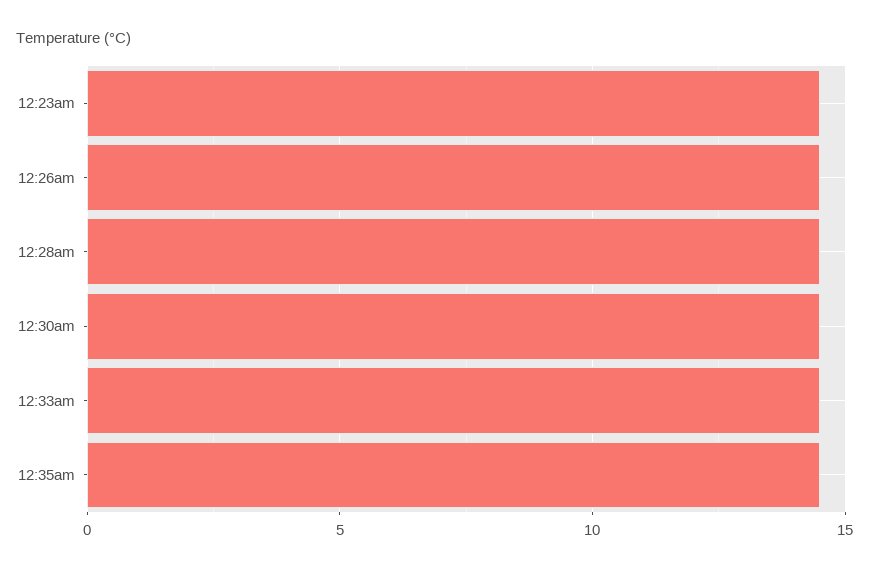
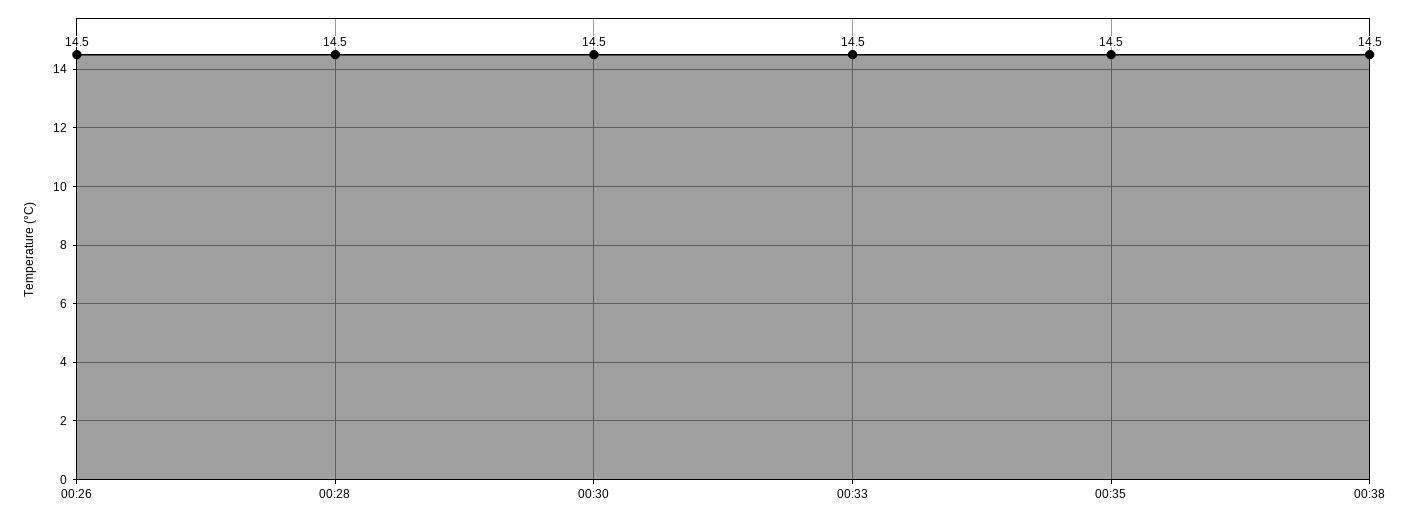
12:23am: 14.5 -> none
00:38: none -> 14.5

